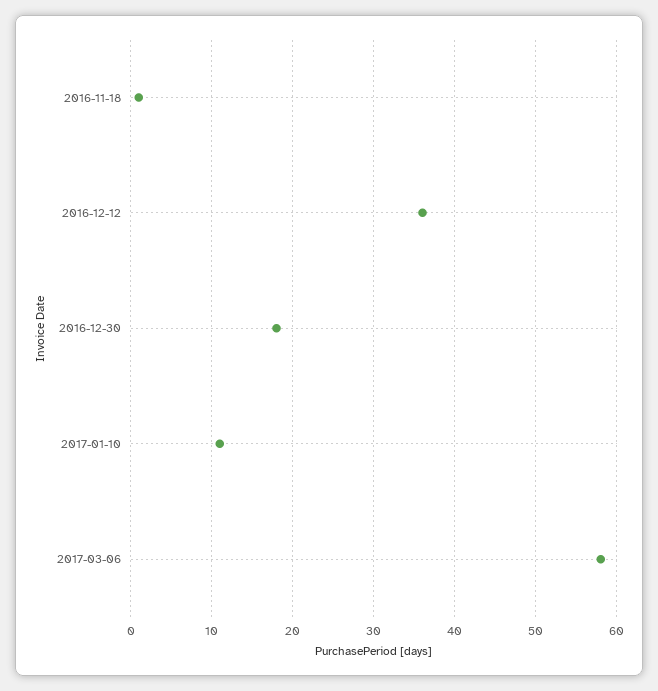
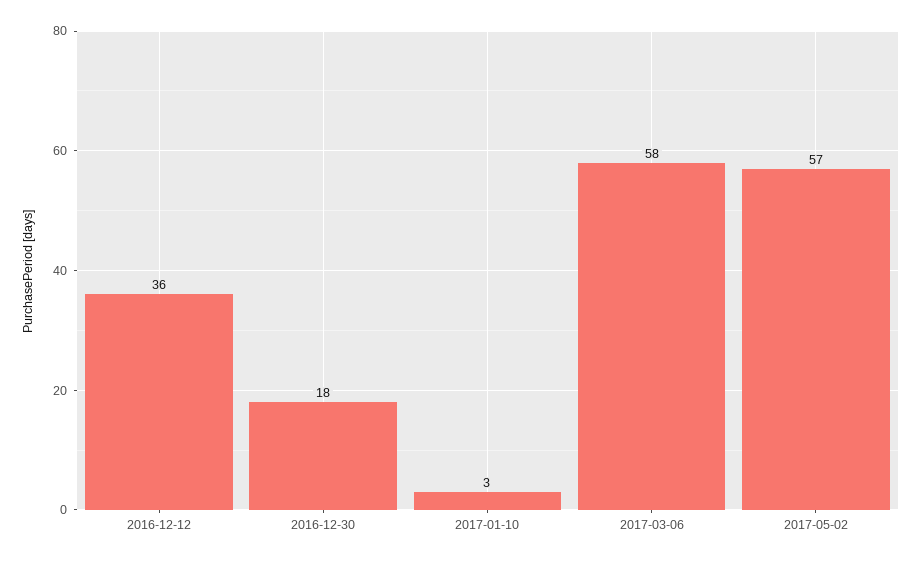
2016-11-18: 1 -> none
2017-01-10: 11 -> 3
2017-05-02: none -> 57

